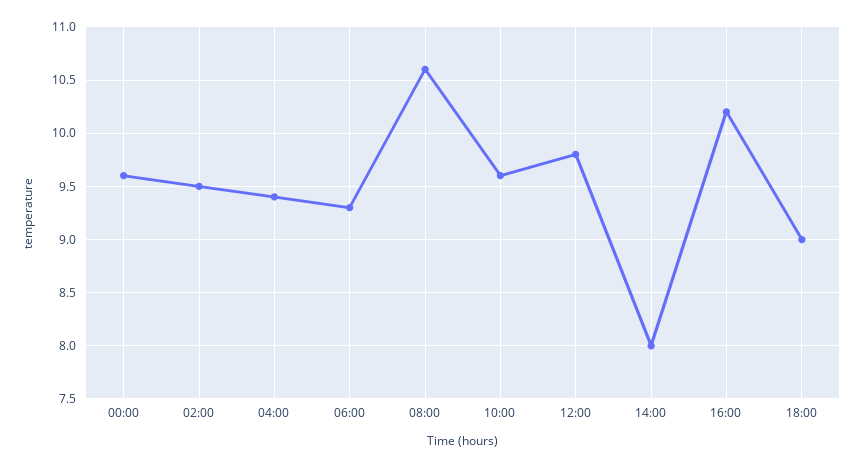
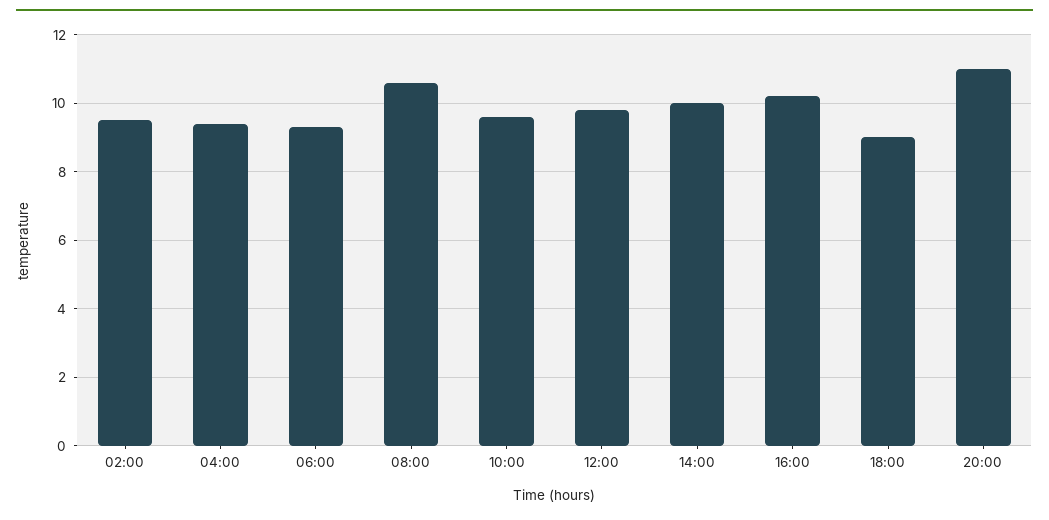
00:00: 9.6 -> none
14:00: 8 -> 10
20:00: none -> 11

